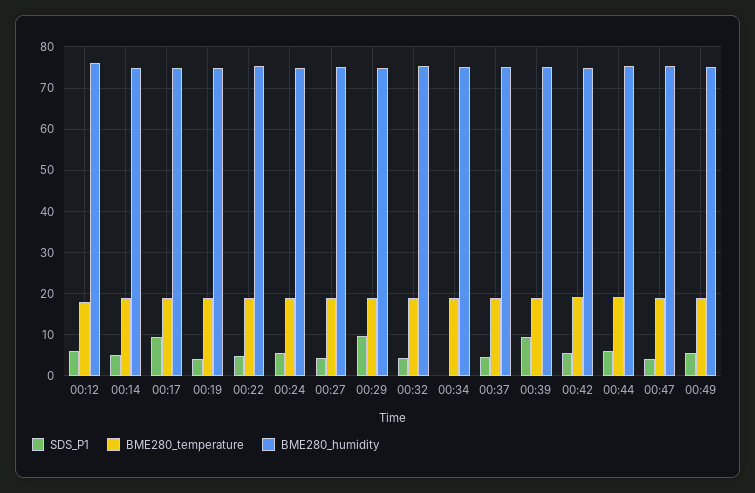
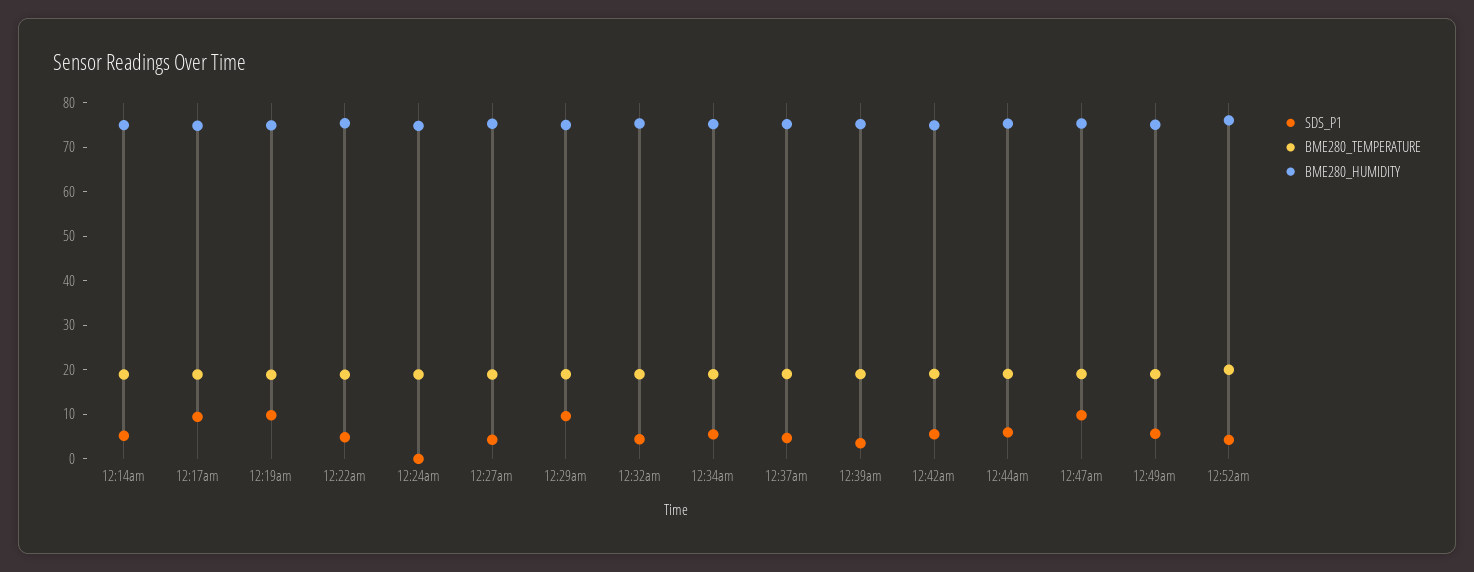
SDS_P1, 00:12: 6 -> none
BME280_temperature, 00:12: 18 -> none
BME280_humidity, 00:12: 76 -> none
SDS_P1, 00:19: 4 -> 10
SDS_P1, 00:24: 6 -> 0
SDS_P1, 00:34: 0 -> 6
SDS_P1, 00:39: 10 -> 4
SDS_P1, 00:47: 4 -> 10
SDS_P1, 12:52am: none -> 4
BME280_temperature, 12:52am: none -> 20
BME280_humidity, 12:52am: none -> 76

